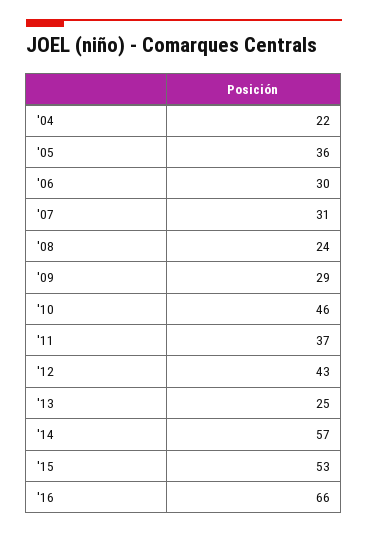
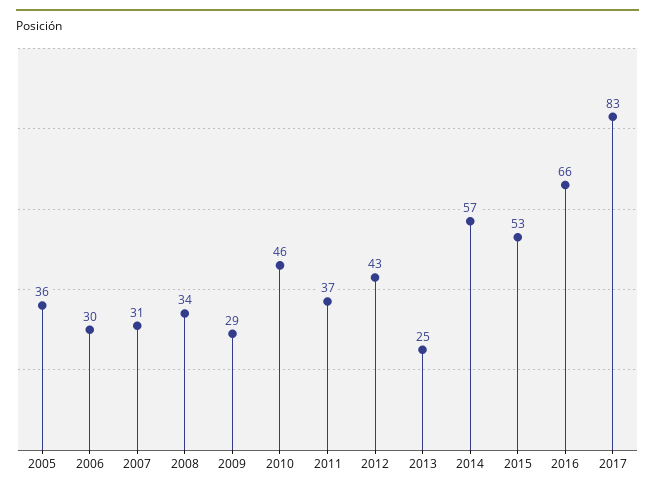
'04: 22 -> none
'08: 24 -> 34
2017: none -> 83

